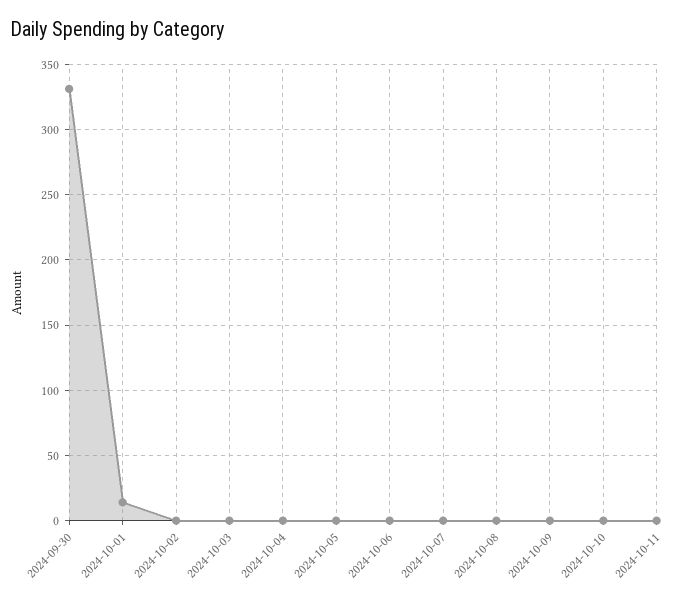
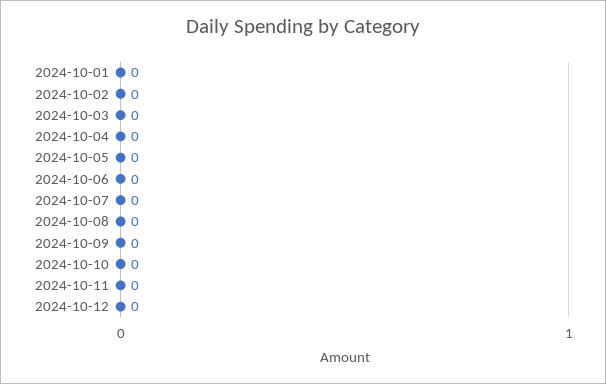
2024-09-30: 330 -> none
2024-10-01: 15 -> 0
2024-10-12: none -> 0

